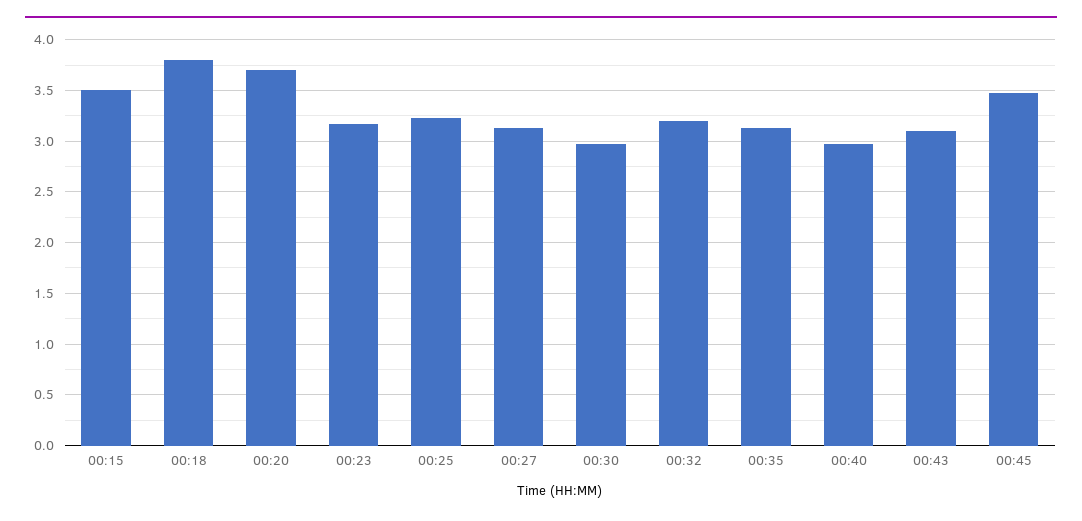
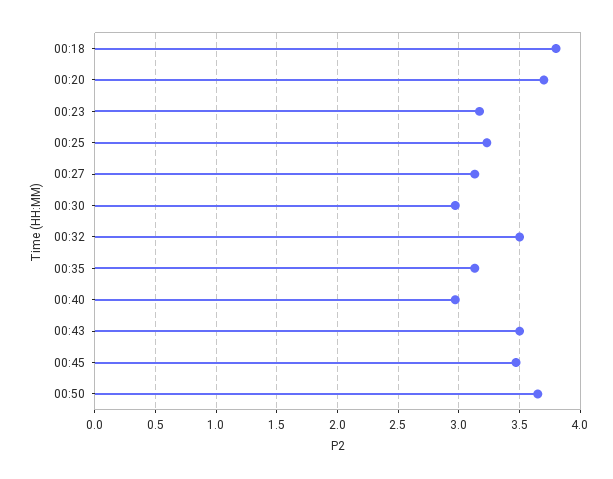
00:15: 3.5 -> none
00:32: 3.2 -> 3.5
00:43: 3.1 -> 3.5
00:50: none -> 3.65

